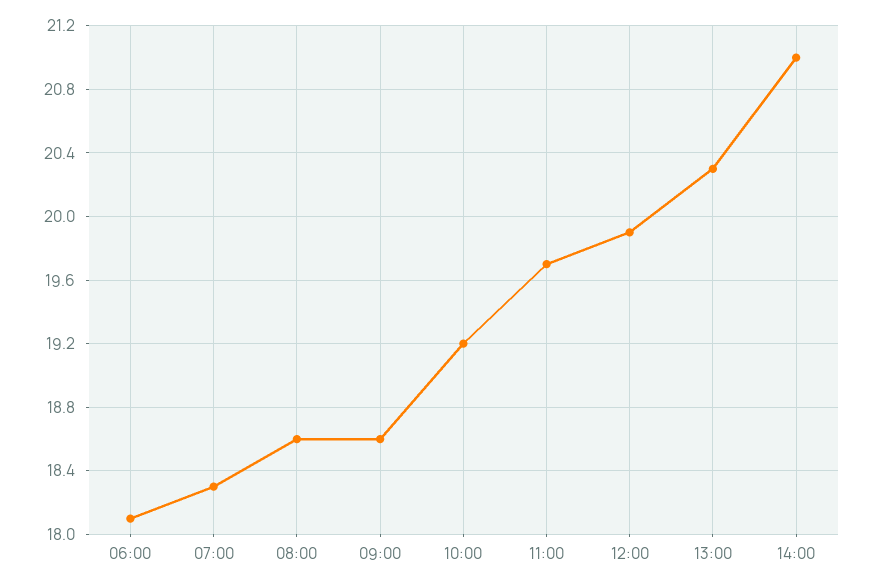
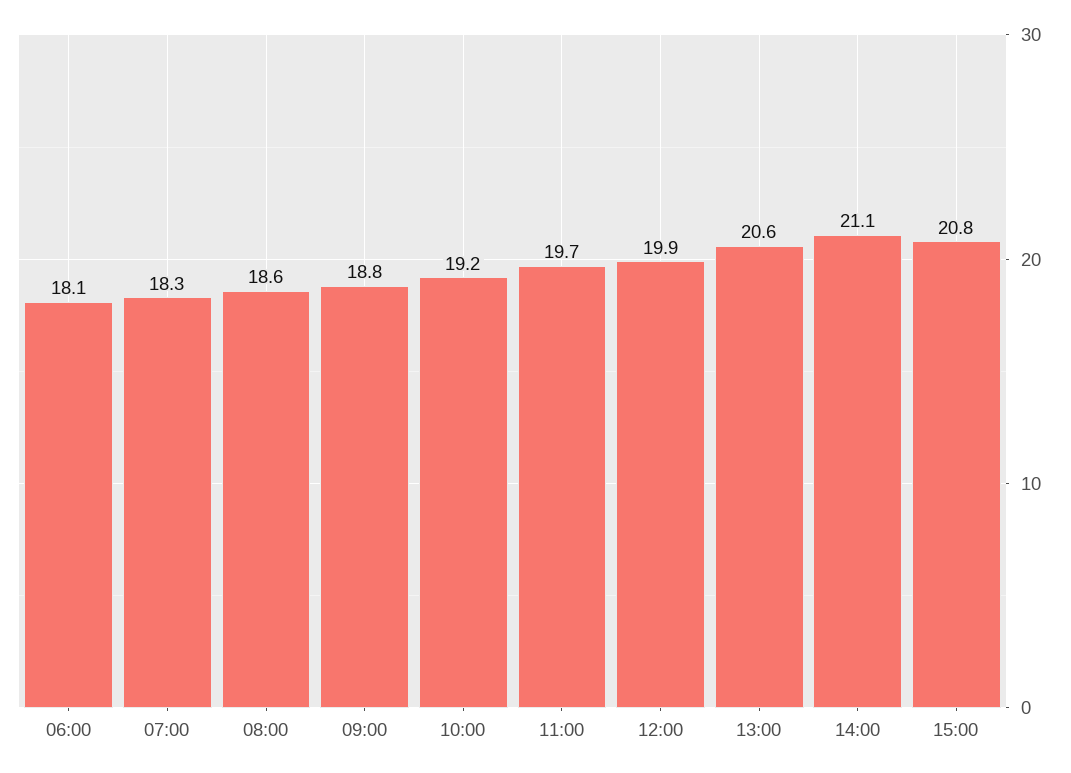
09:00: 18.6 -> 18.8
13:00: 20.3 -> 20.6
14:00: 21 -> 21.1
15:00: none -> 20.8

